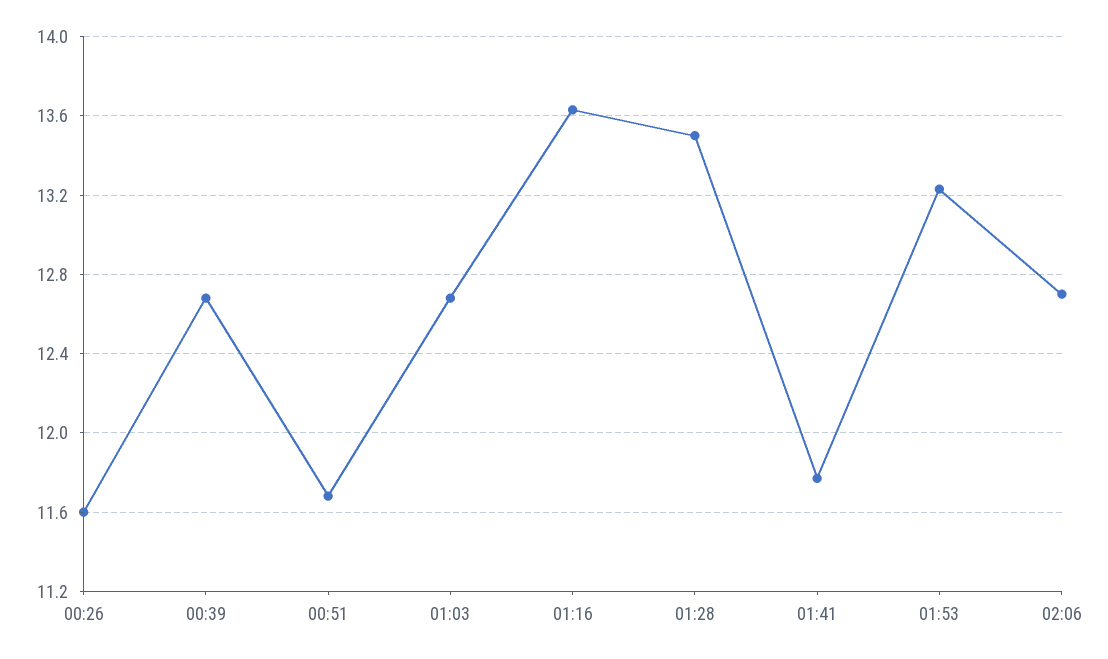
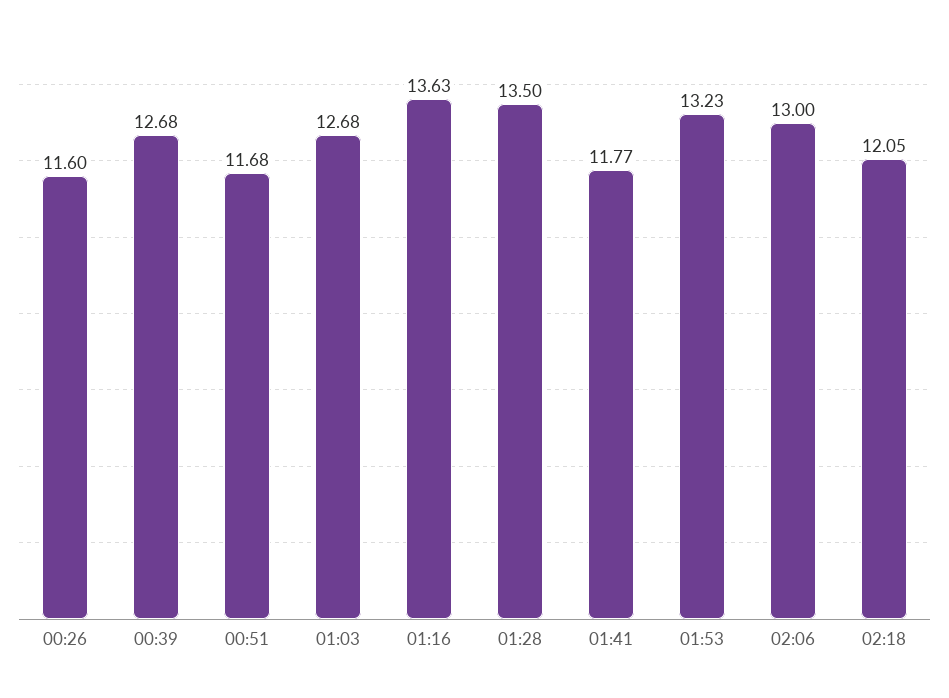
02:06: 12.7 -> 13
02:18: none -> 12.05

